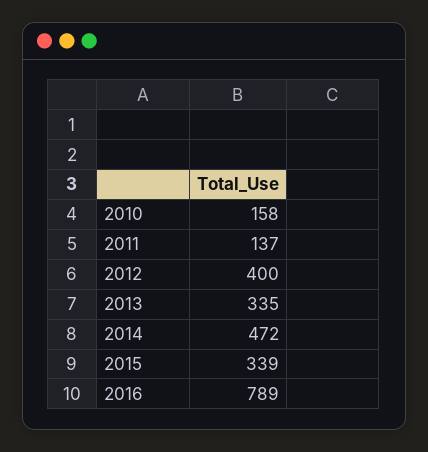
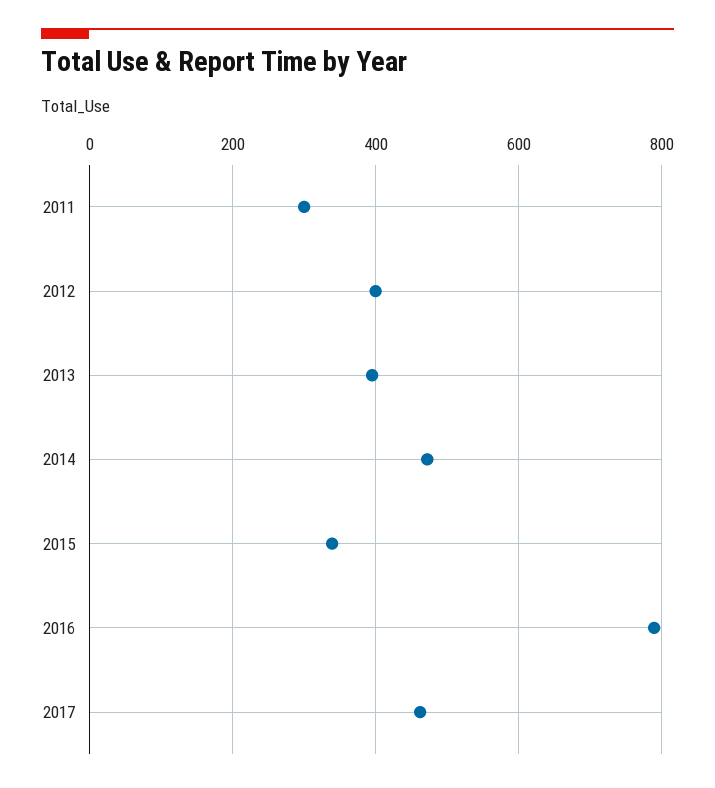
2010: 158 -> none
2011: 137 -> 300
2013: 335 -> 400
2017: none -> 460

